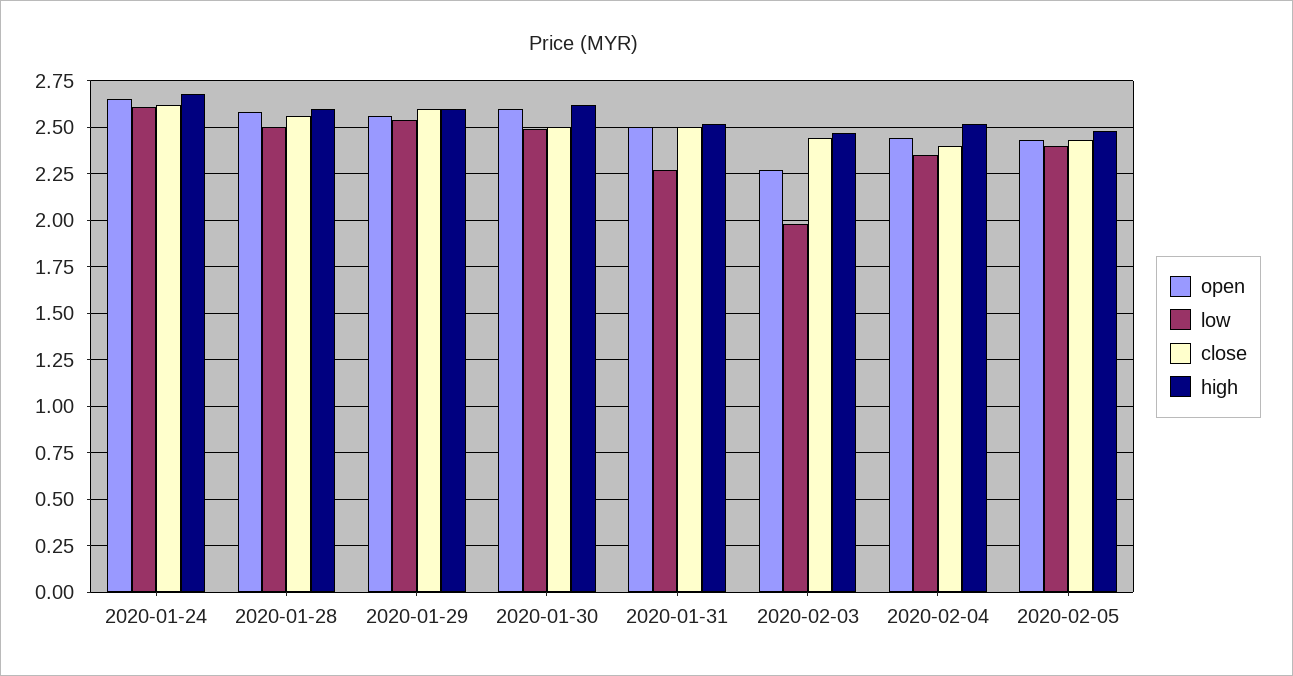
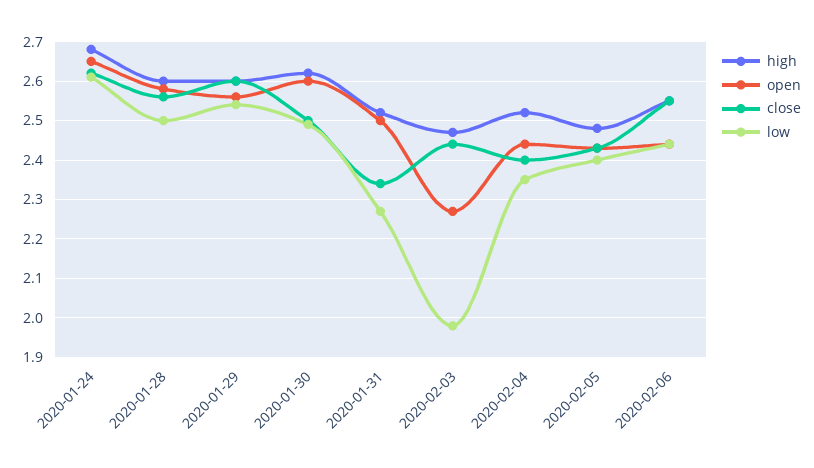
close, 2020-01-31: 2.5 -> 2.35
high, 2020-02-06: none -> 2.55
open, 2020-02-06: none -> 2.45
close, 2020-02-06: none -> 2.55
low, 2020-02-06: none -> 2.45

